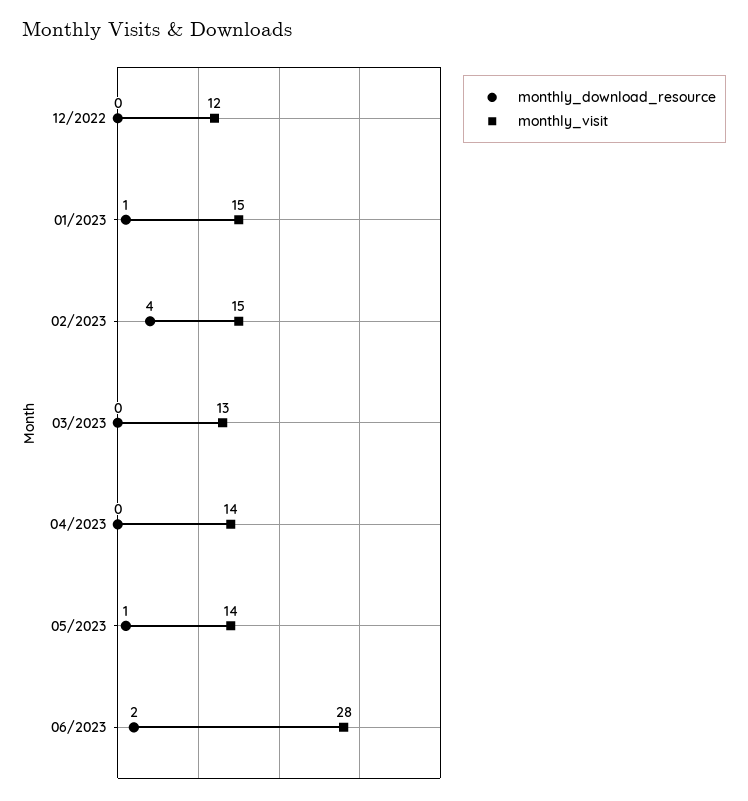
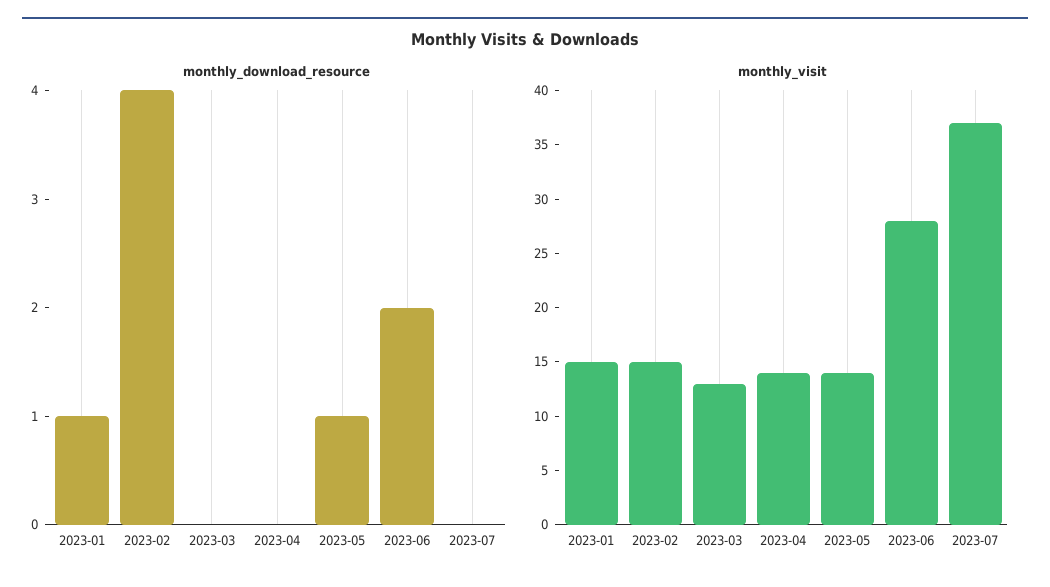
monthly_download_resource, 12/2022: 0 -> none
monthly_visit, 12/2022: 12 -> none
monthly_download_resource, 2023-07: none -> 0
monthly_visit, 2023-07: none -> 37

